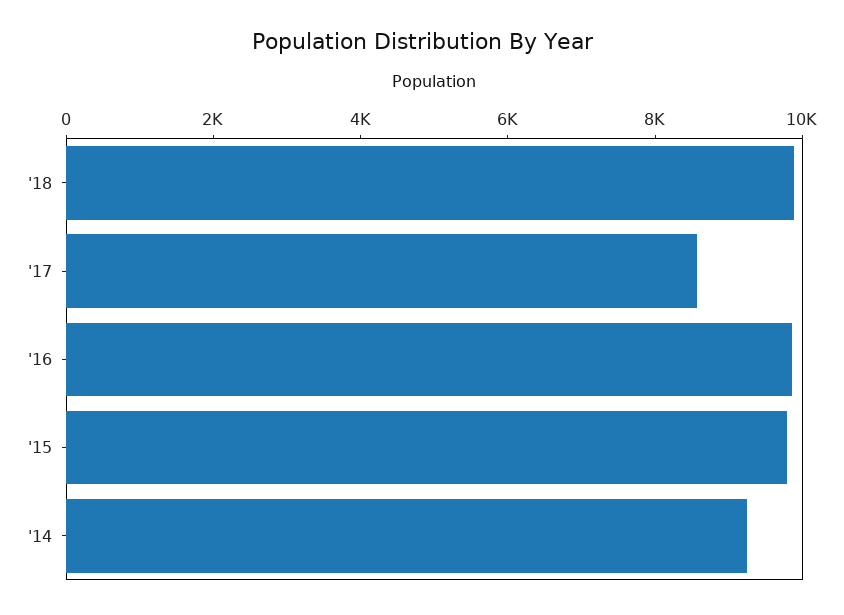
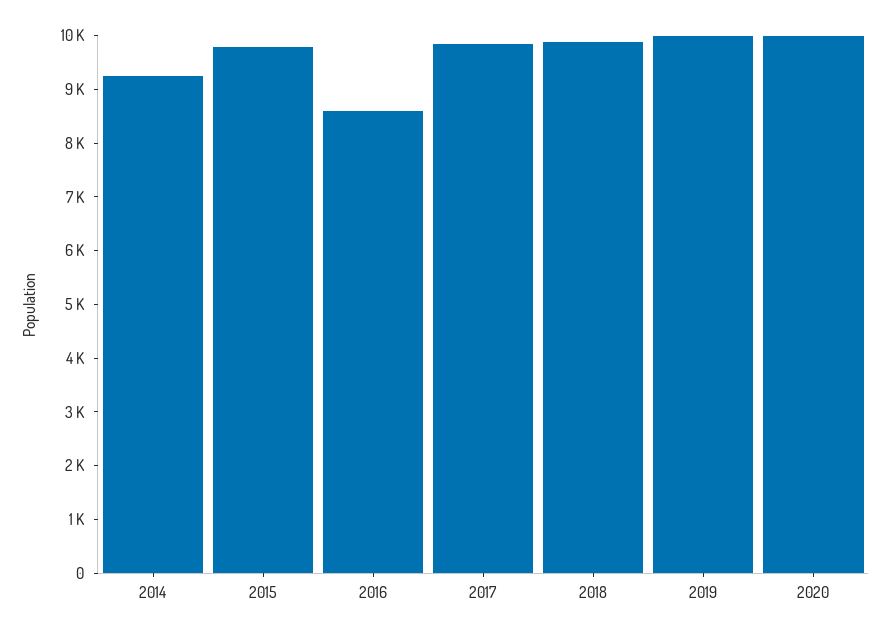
'17: 8500 -> 9800
'16: 10000 -> 8600
2019: none -> 10000
2020: none -> 10000

